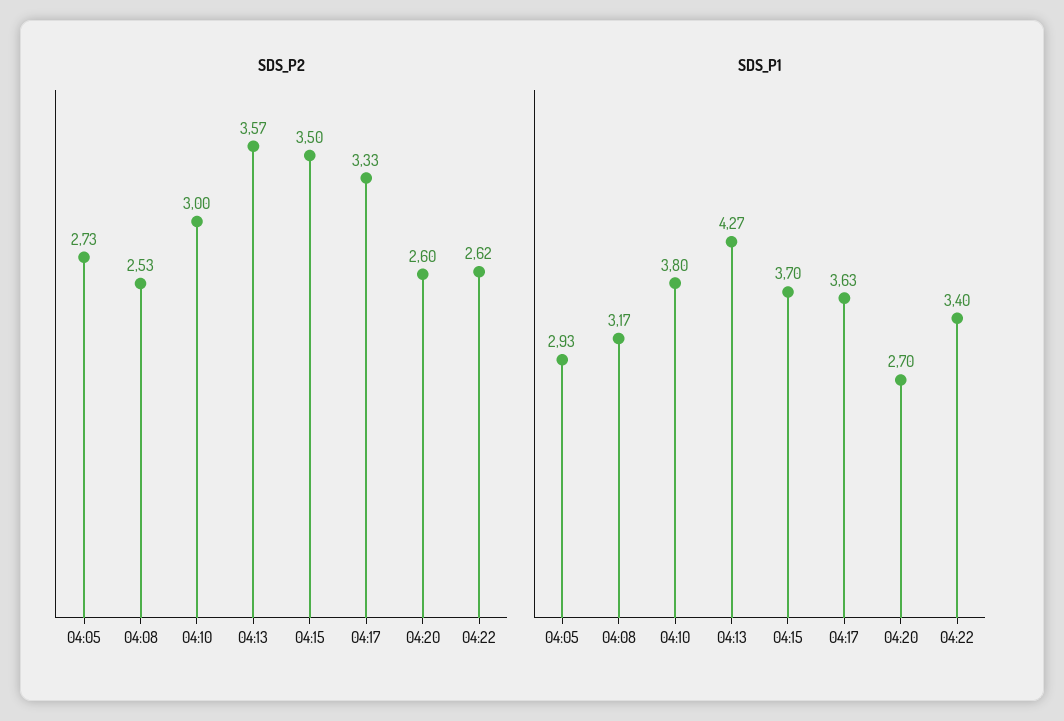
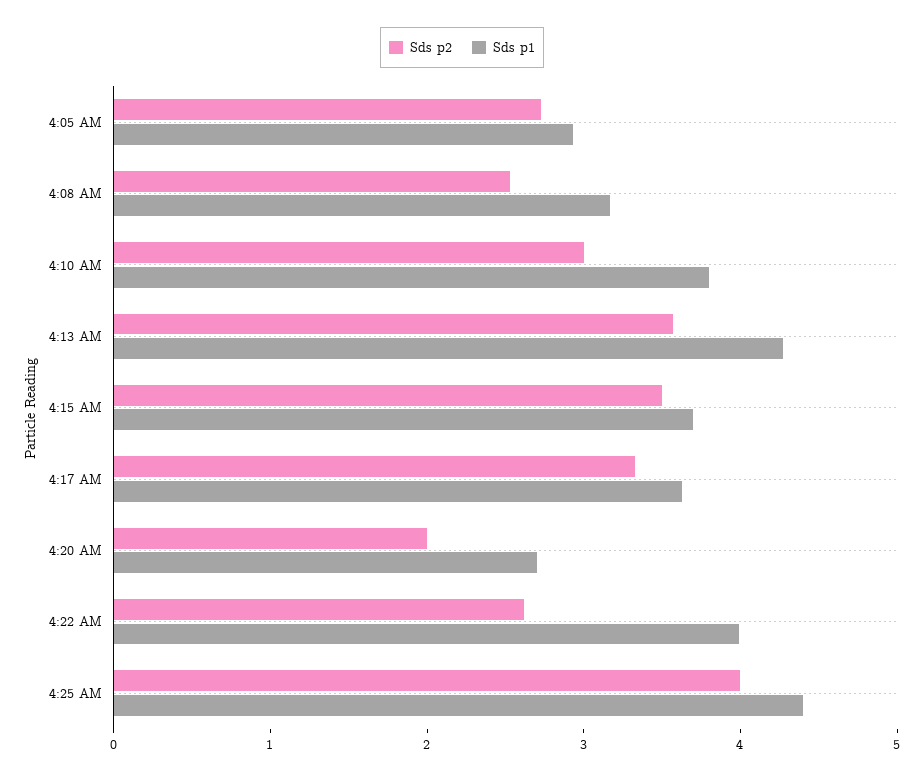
SDS_P2, 04:20: 2.6 -> 2
SDS_P1, 04:22: 3.4 -> 4
SDS_P2, 4:25 AM: none -> 4
SDS_P1, 4:25 AM: none -> 4.4

